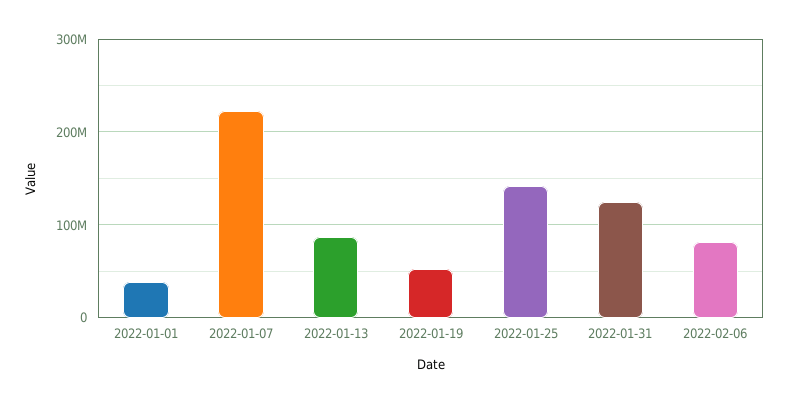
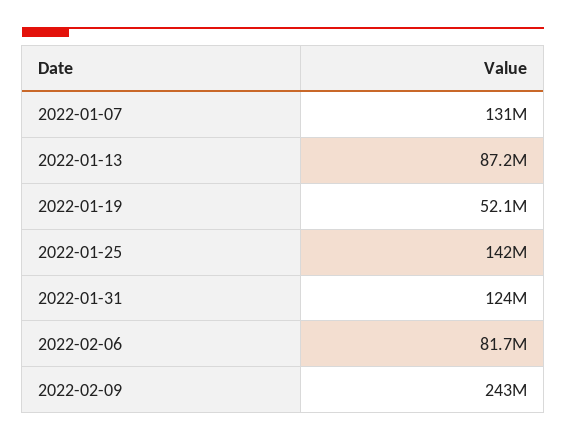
2022-01-01: 40000000 -> none
2022-01-07: 220000000 -> 131000000
2022-02-09: none -> 243000000

